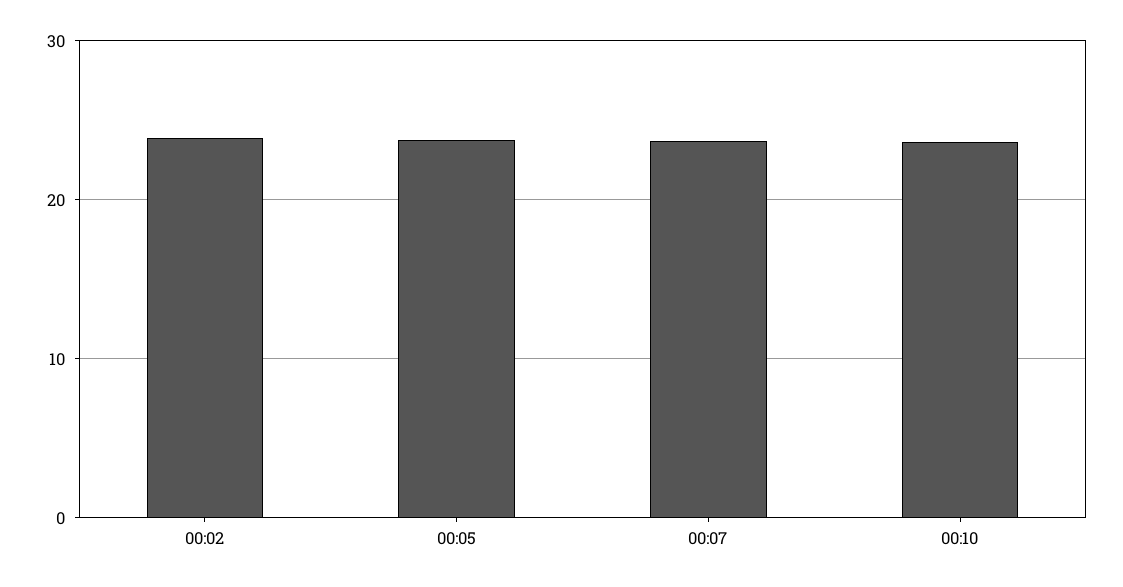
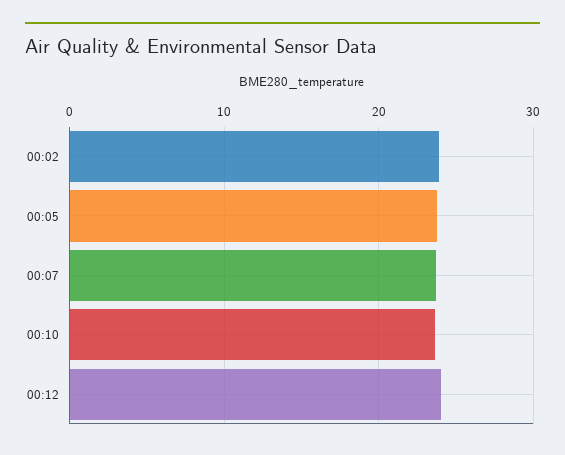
00:12: none -> 24

